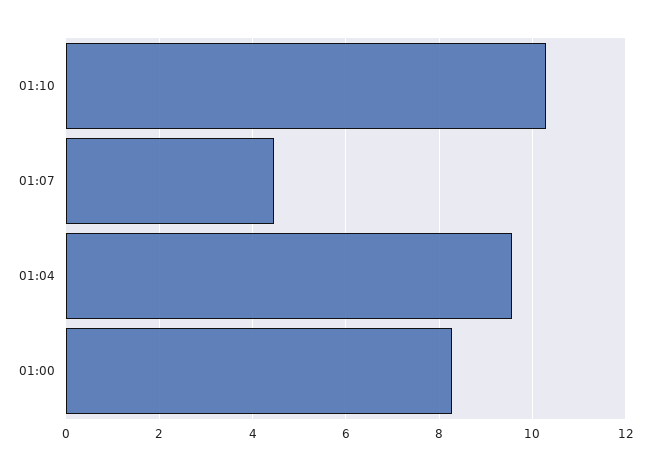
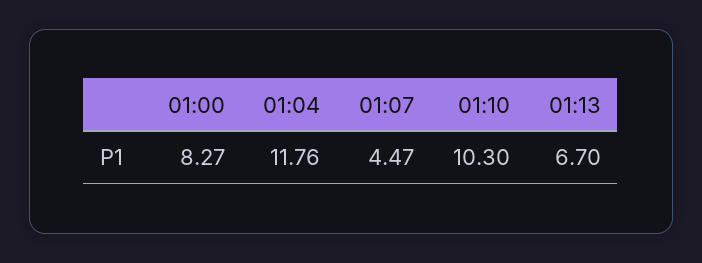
01:04: 9.6 -> 11.76
01:13: none -> 6.7

